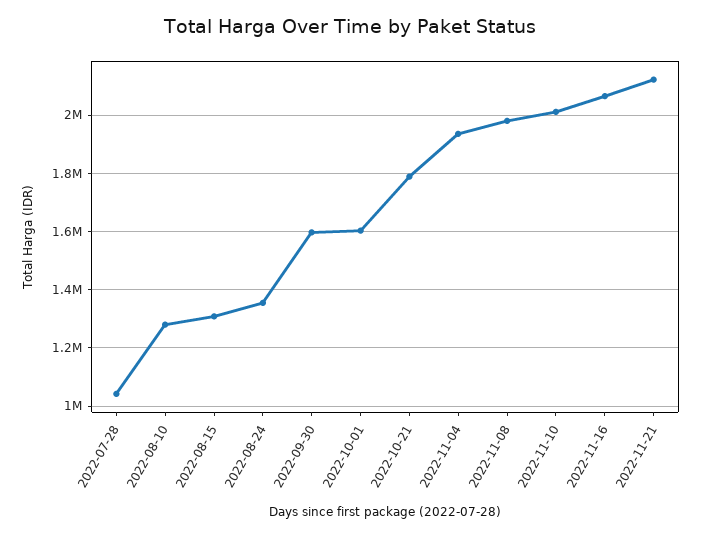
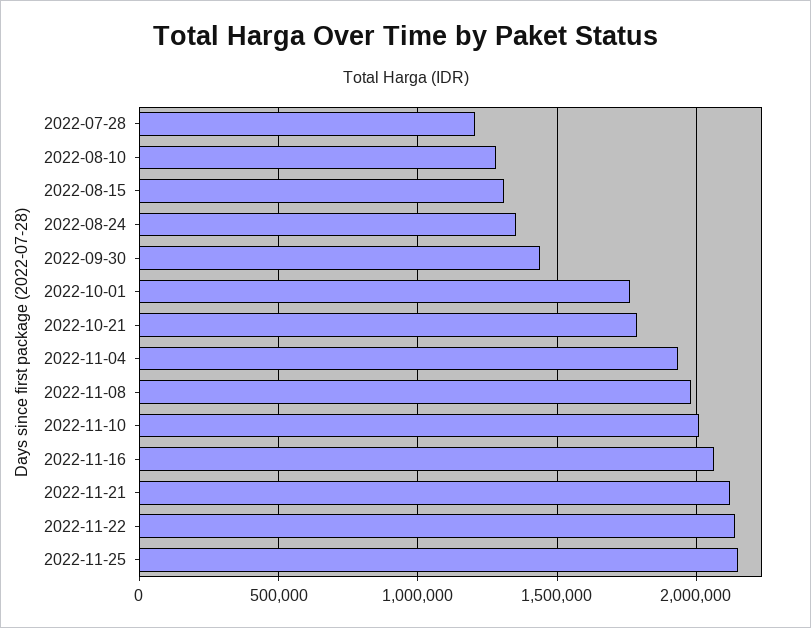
2022-07-28: 1050000 -> 1200000
2022-09-30: 1600000 -> 1450000
2022-10-01: 1600000 -> 1750000
2022-11-22: none -> 2150000
2022-11-25: none -> 2150000

